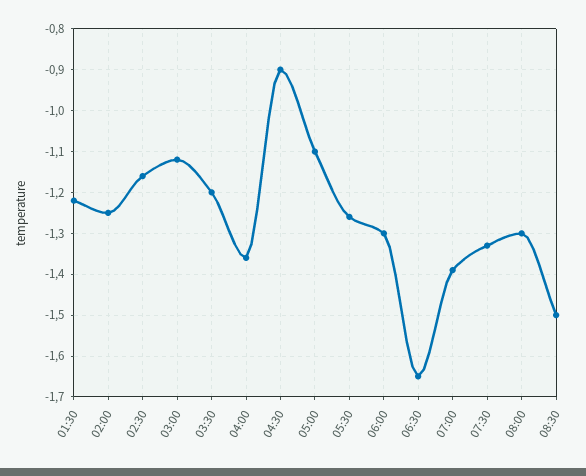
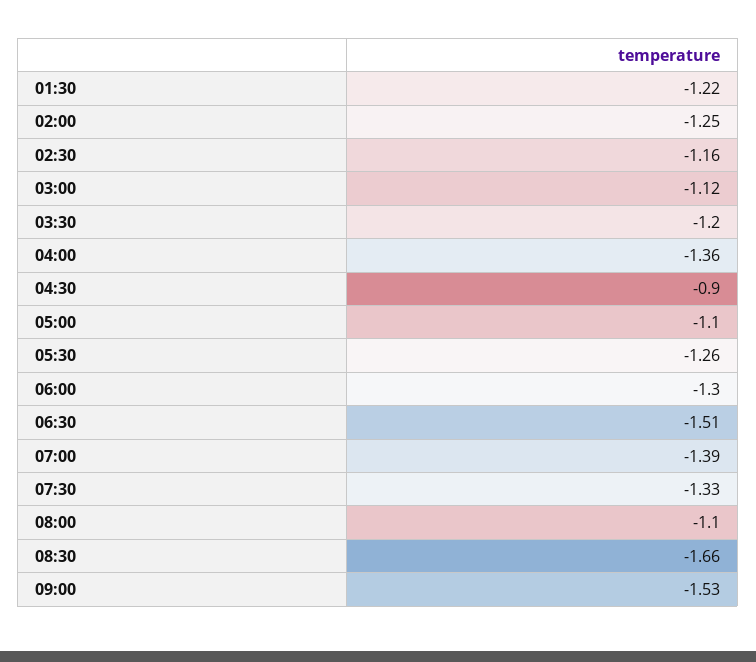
06:30: -1.65 -> -1.51
08:00: -1.3 -> -1.1
08:30: -1.5 -> -1.66
09:00: none -> -1.53

